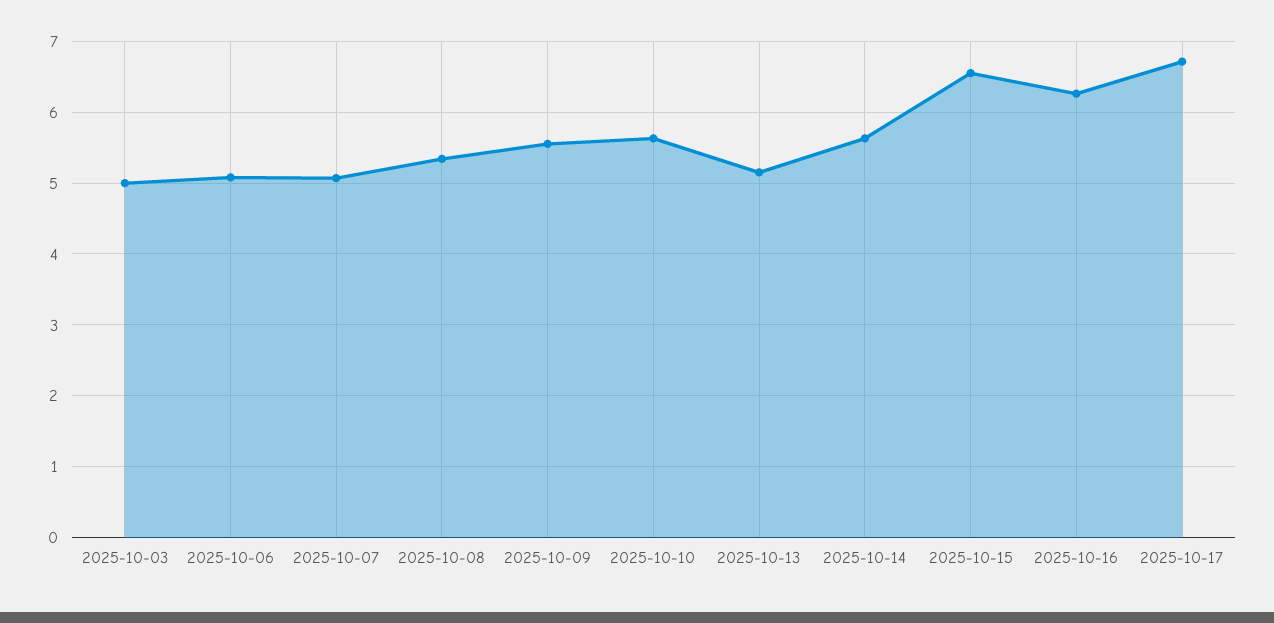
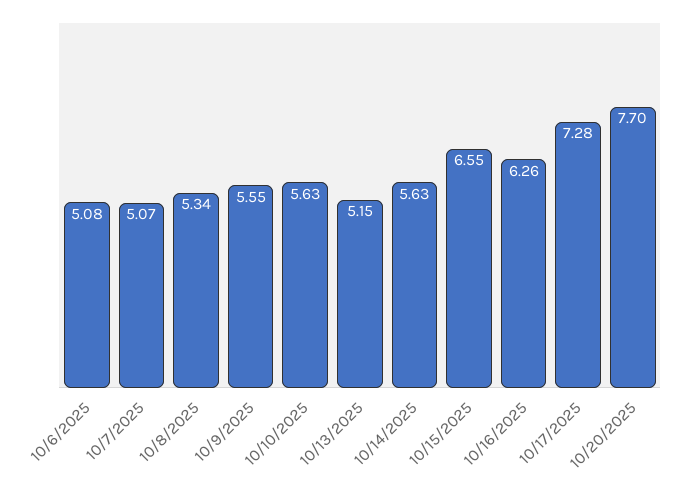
2025-10-03: 5 -> none
2025-10-17: 6.7 -> 7.28
10/20/2025: none -> 7.7

